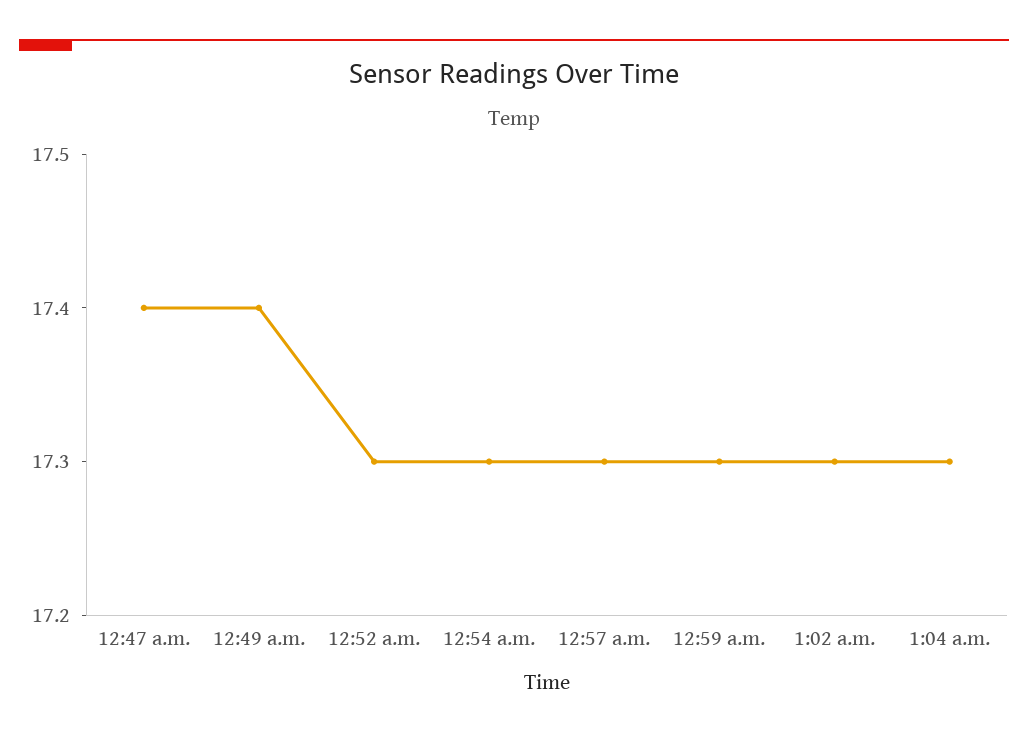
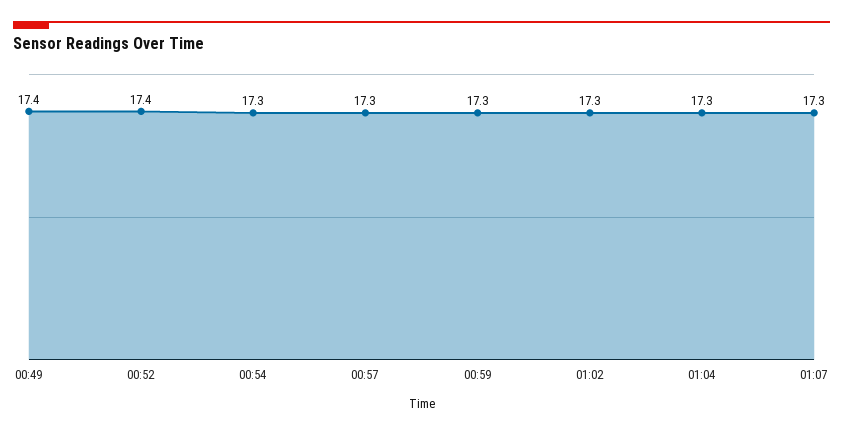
12:47 a.m.: 17.4 -> none
12:52 a.m.: 17.3 -> 17.4
01:07: none -> 17.3

